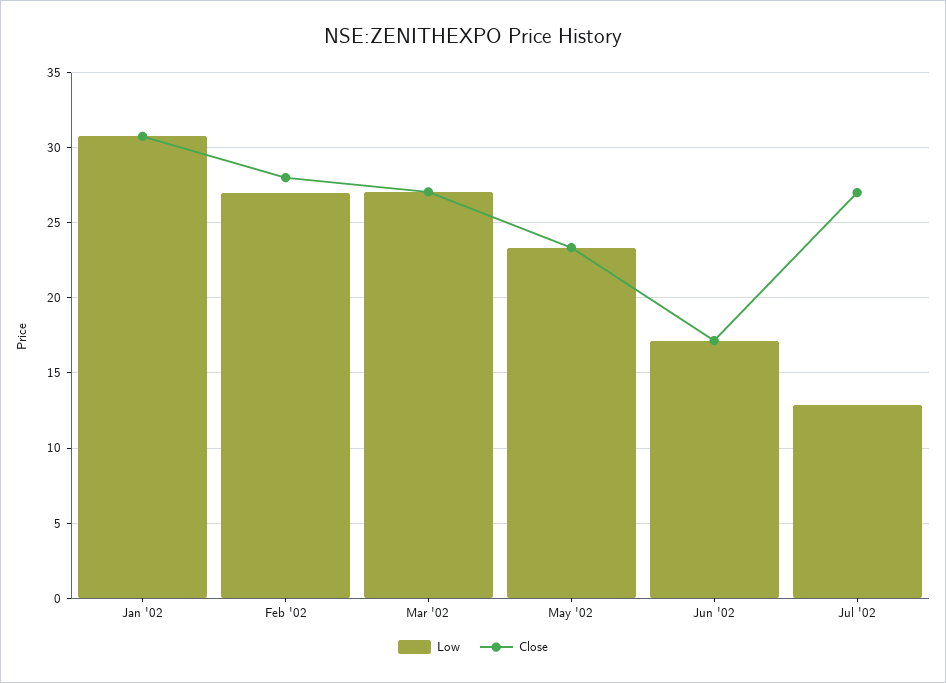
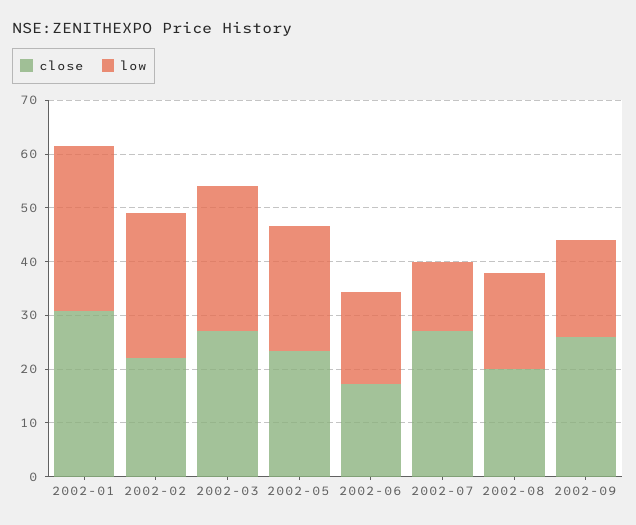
Close, Feb '02: 28 -> 22
Close, 2002-08: none -> 20
Low, 2002-08: none -> 18
Close, 2002-09: none -> 26
Low, 2002-09: none -> 18

